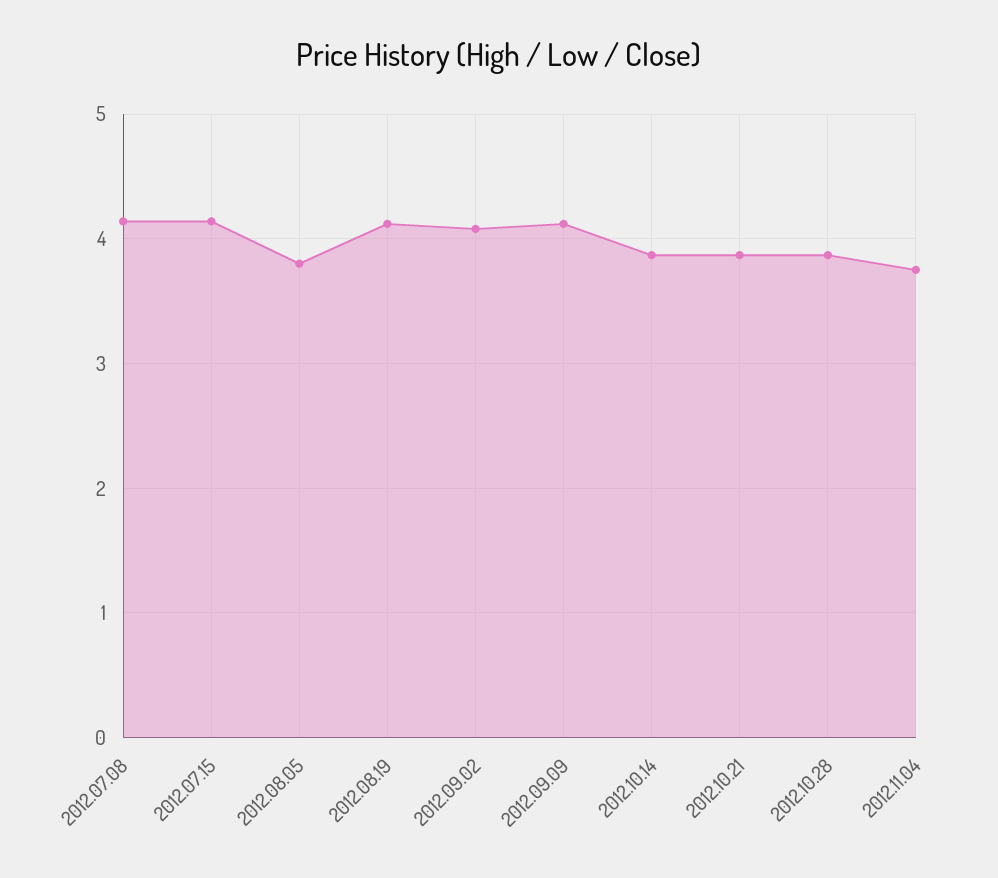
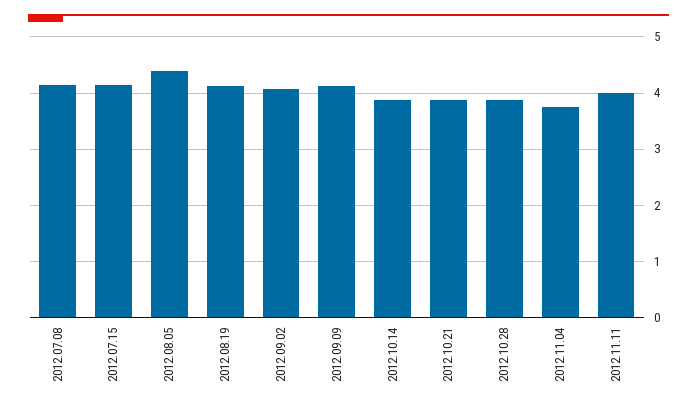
2012.08.05: 3.8 -> 4.4
2012.11.11: none -> 4

